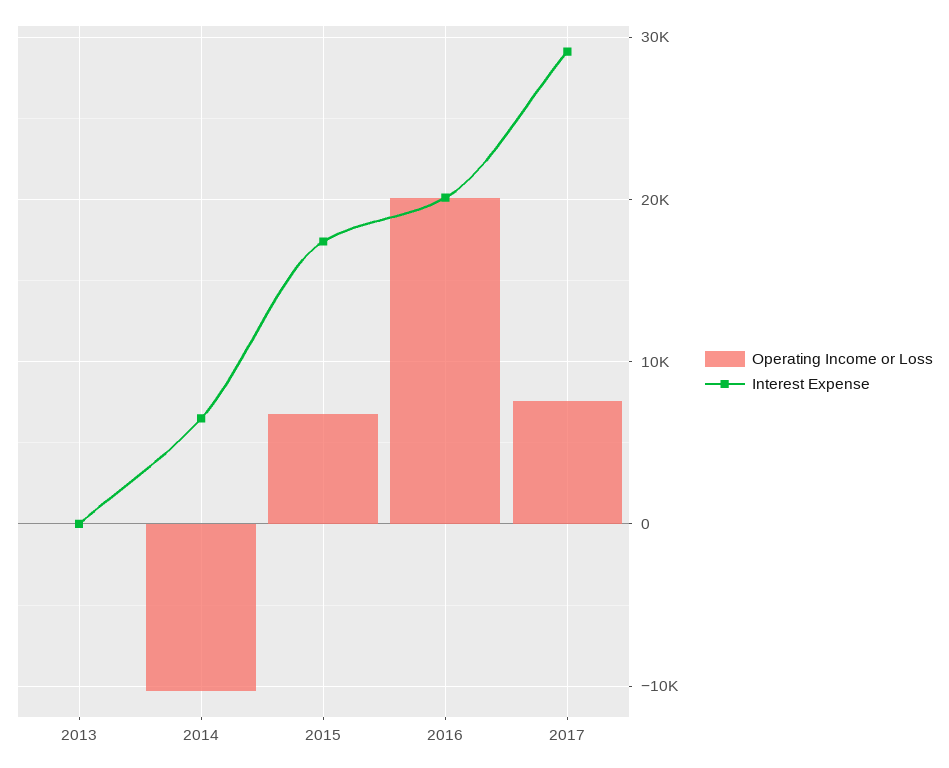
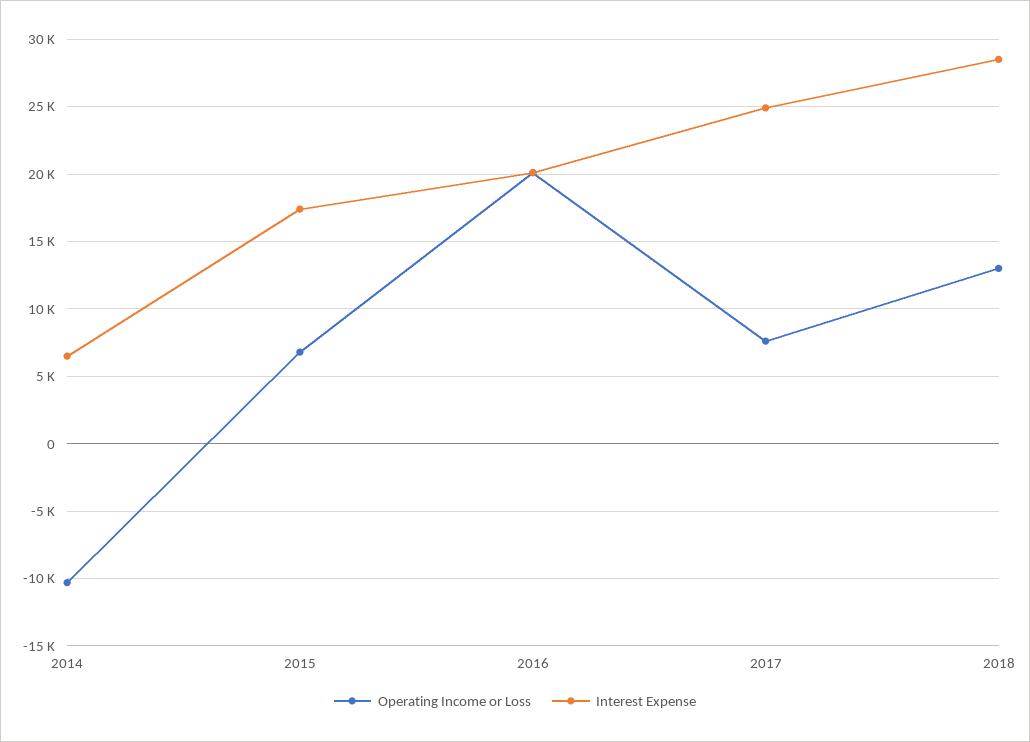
Operating Income or Loss, 2013: 0 -> none
Interest Expense, 2013: 0 -> none
Interest Expense, 2017: 29000 -> 25000
Operating Income or Loss, 2018: none -> 13000
Interest Expense, 2018: none -> 28500

